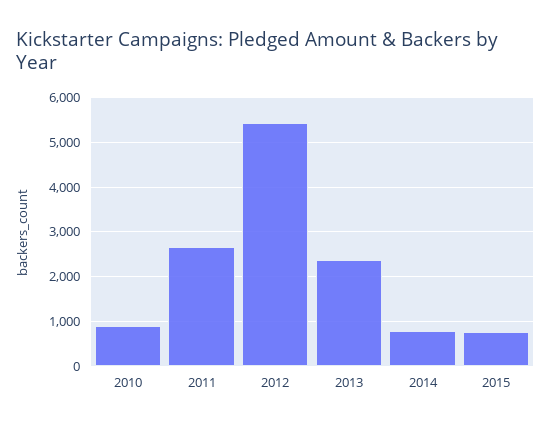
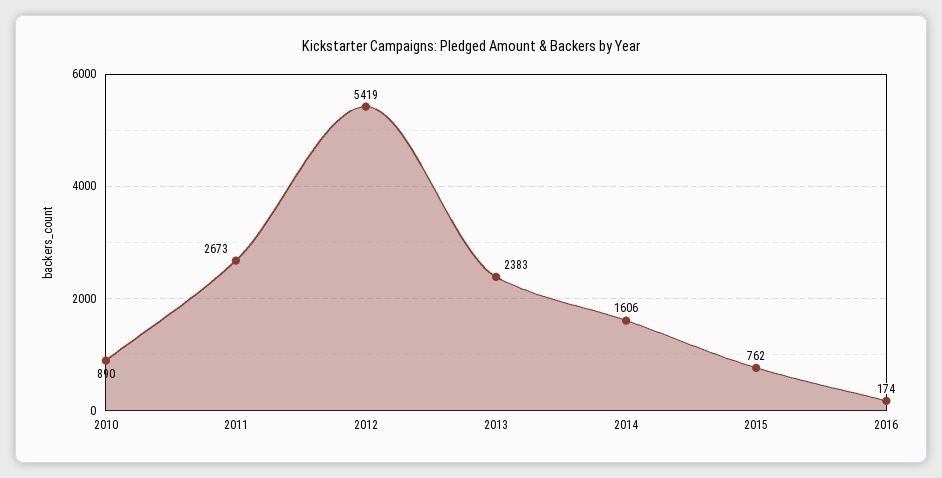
2014: 800 -> 1606
2016: none -> 174

